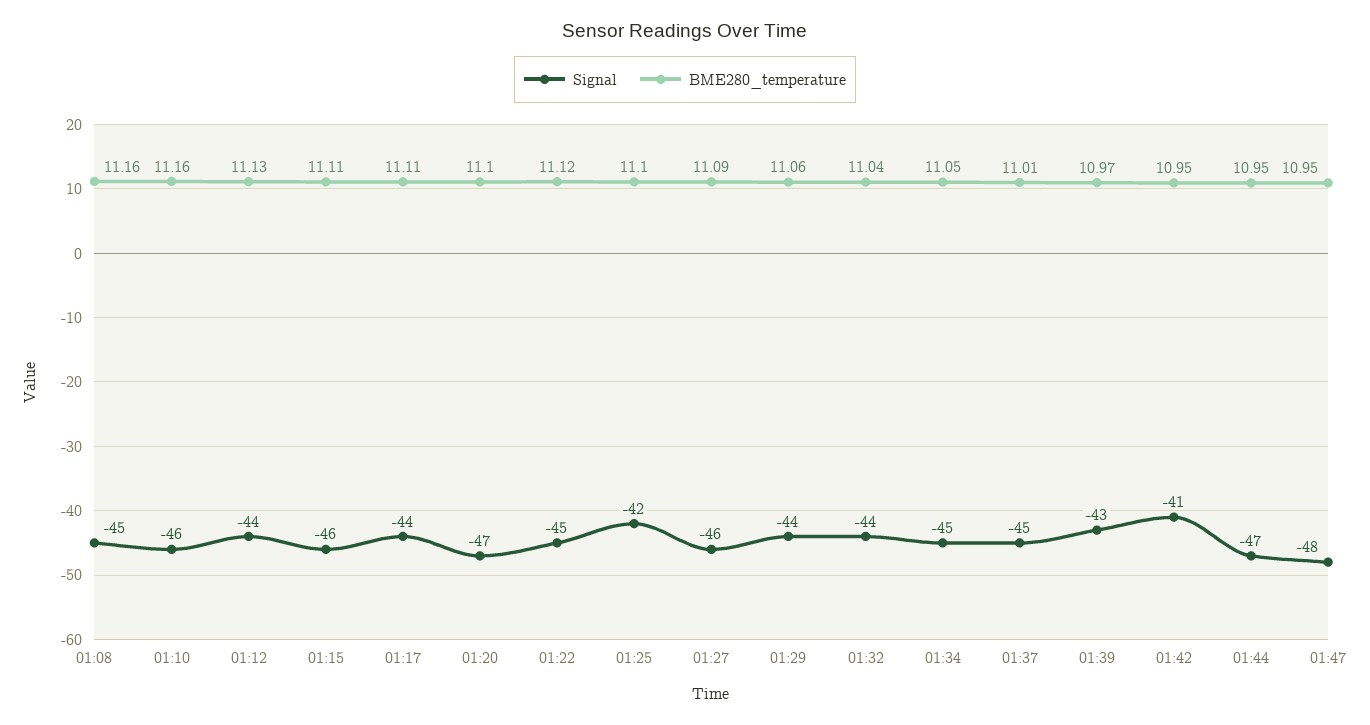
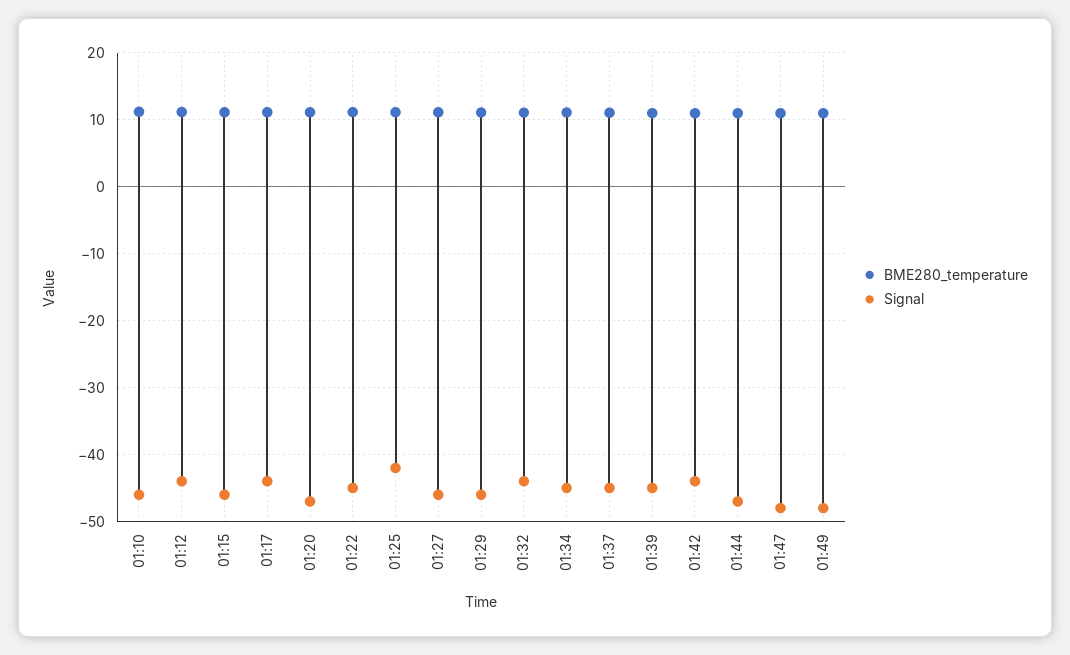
Signal, 01:08: -45 -> none
BME280_temperature, 01:08: 11.16 -> none
Signal, 01:29: -44 -> -46
Signal, 01:39: -43 -> -45
Signal, 01:42: -41 -> -44
BME280_temperature, 01:49: none -> 11
Signal, 01:49: none -> -48

